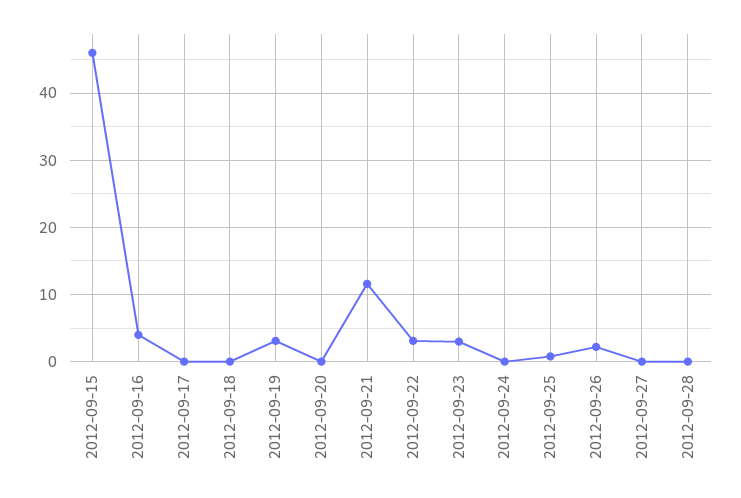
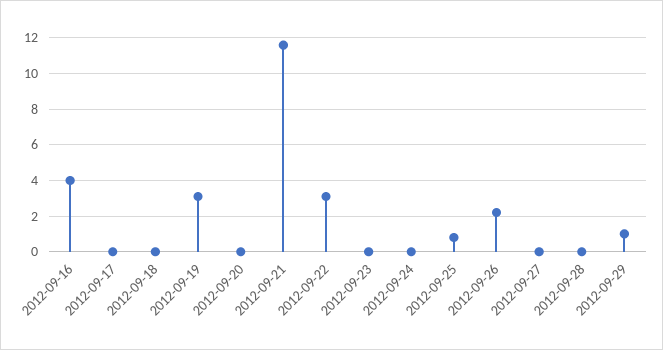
2012-09-15: 46 -> none
2012-09-23: 3 -> 0
2012-09-29: none -> 1

